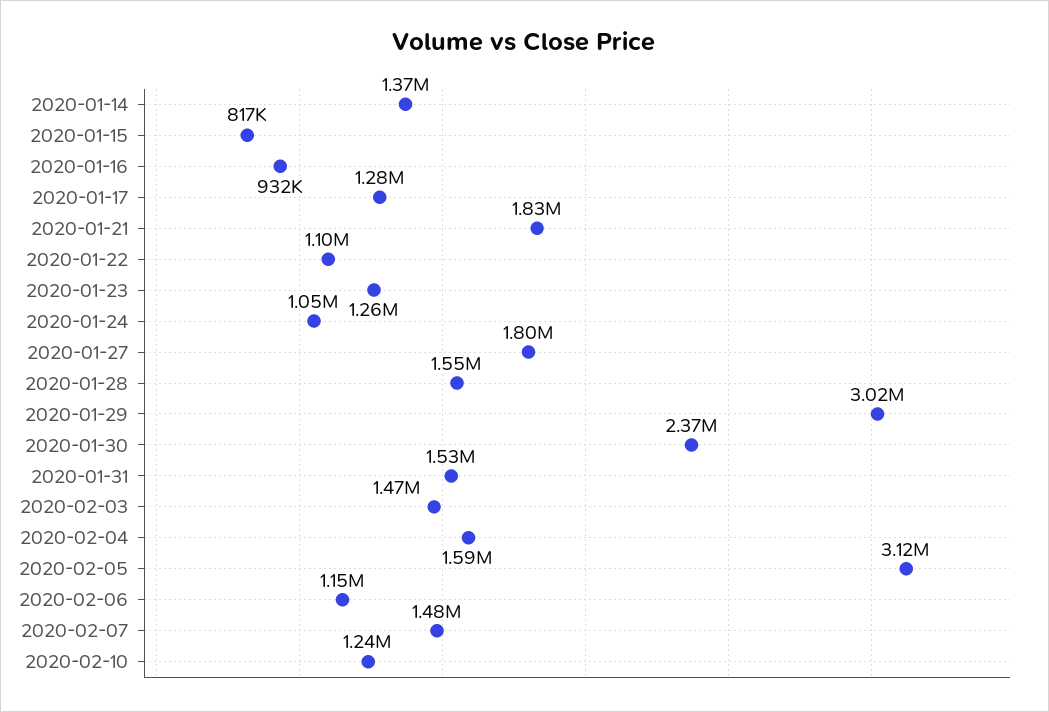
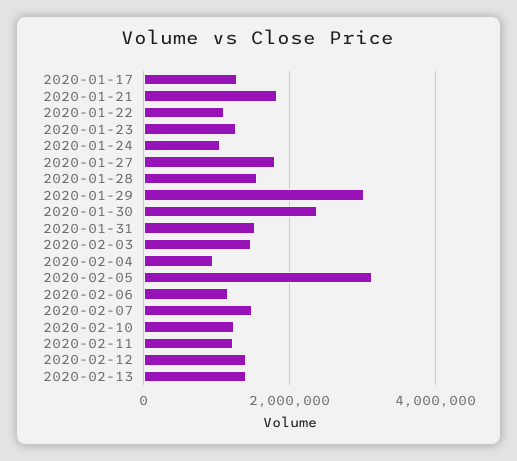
2020-01-14: 1370000 -> none
2020-01-15: 817000 -> none
2020-01-16: 932000 -> none
2020-02-04: 1590000 -> 1000000
2020-02-11: none -> 1200000
2020-02-12: none -> 1400000
2020-02-13: none -> 1400000

